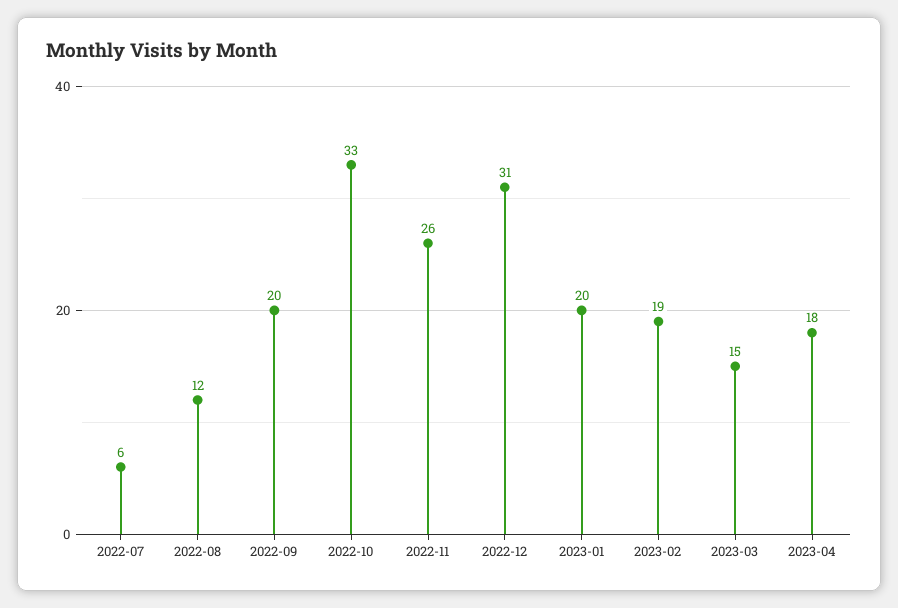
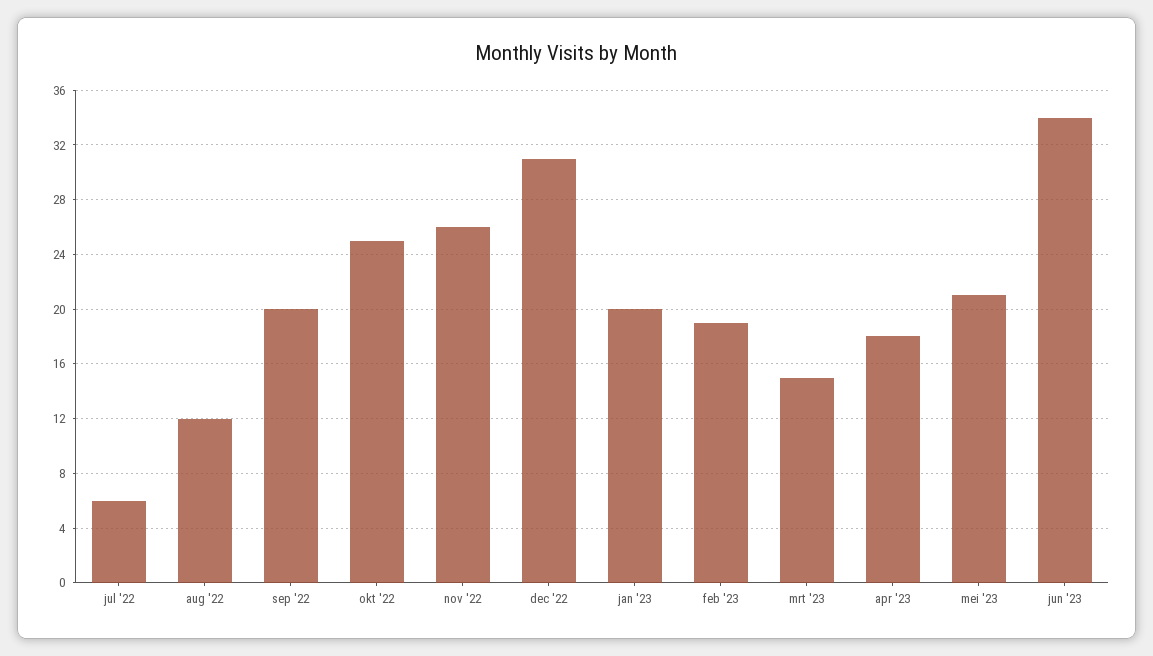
2022-10: 33 -> 25
mei '23: none -> 21
jun '23: none -> 34

